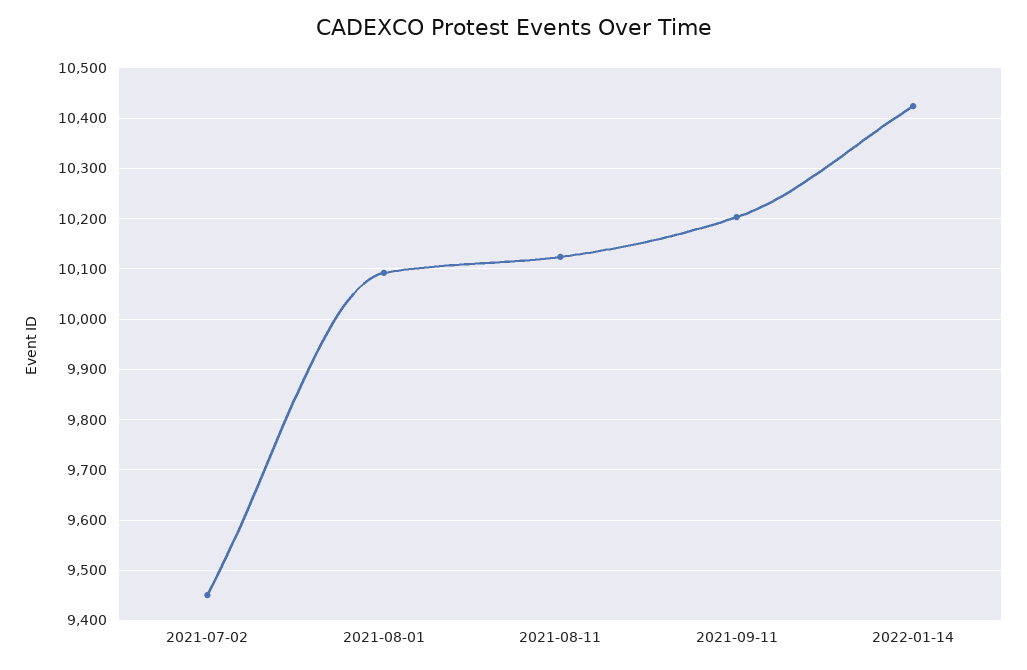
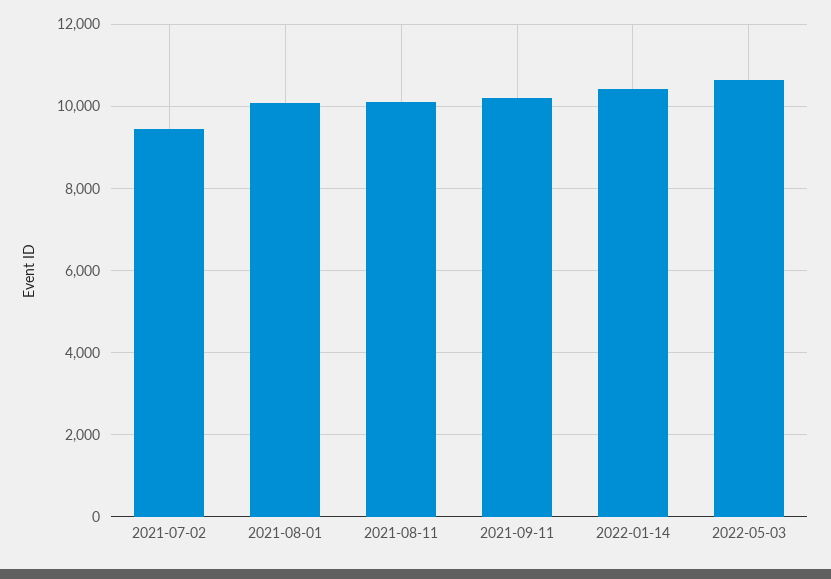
2022-05-03: none -> 10600

